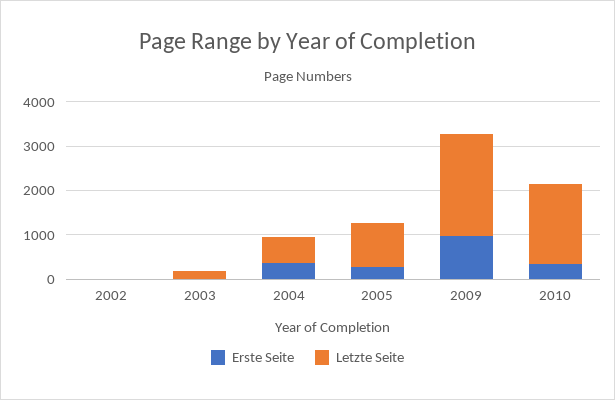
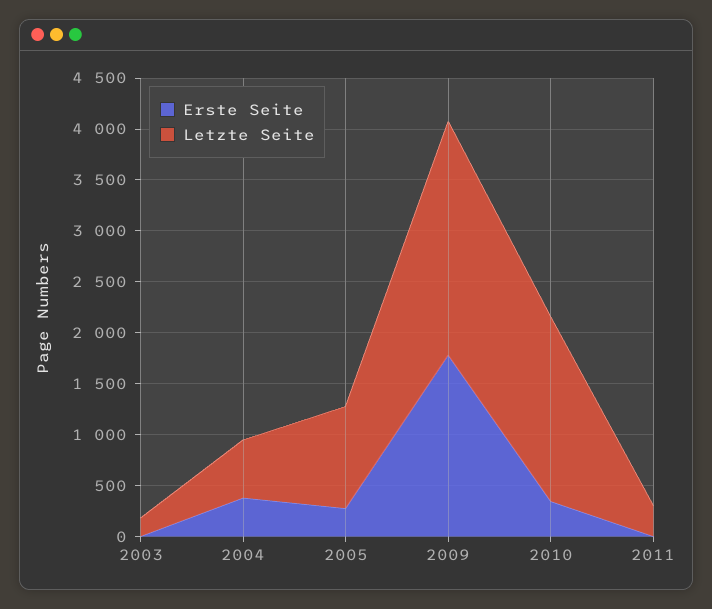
Erste Seite, 2002: 0 -> none
Letzte Seite, 2002: 0 -> none
Erste Seite, 2009: 1000 -> 1800
Erste Seite, 2011: none -> 0
Letzte Seite, 2011: none -> 300

